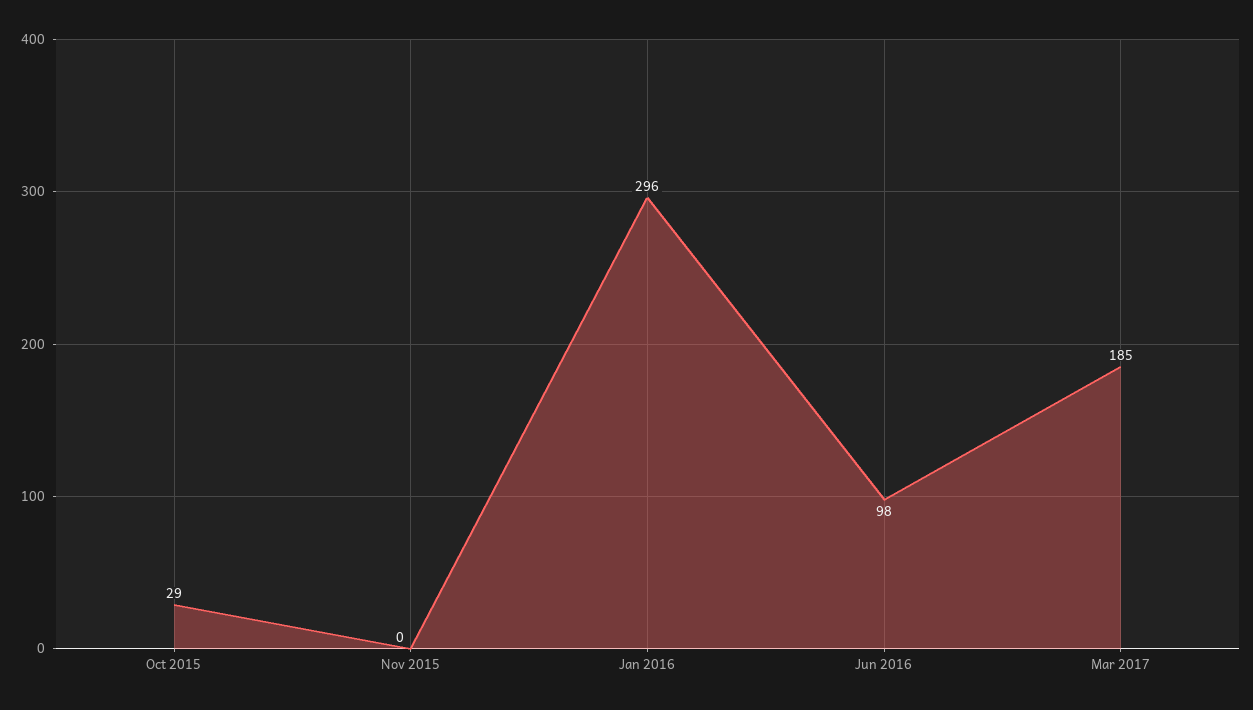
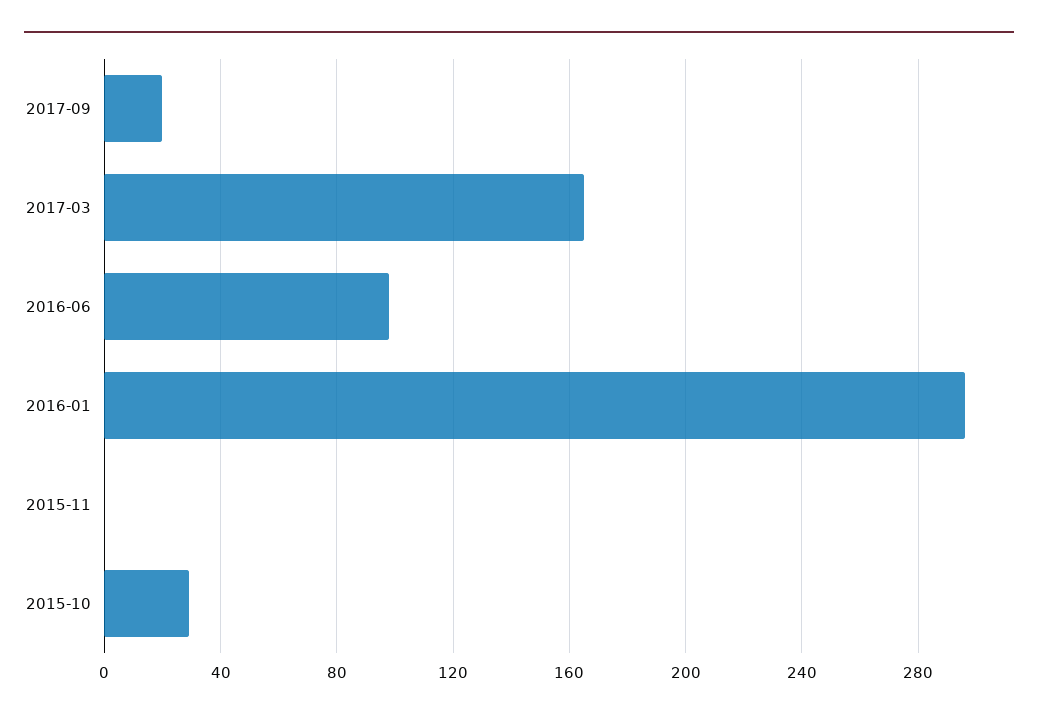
Mar 2017: 185 -> 165
2017-09: none -> 20

